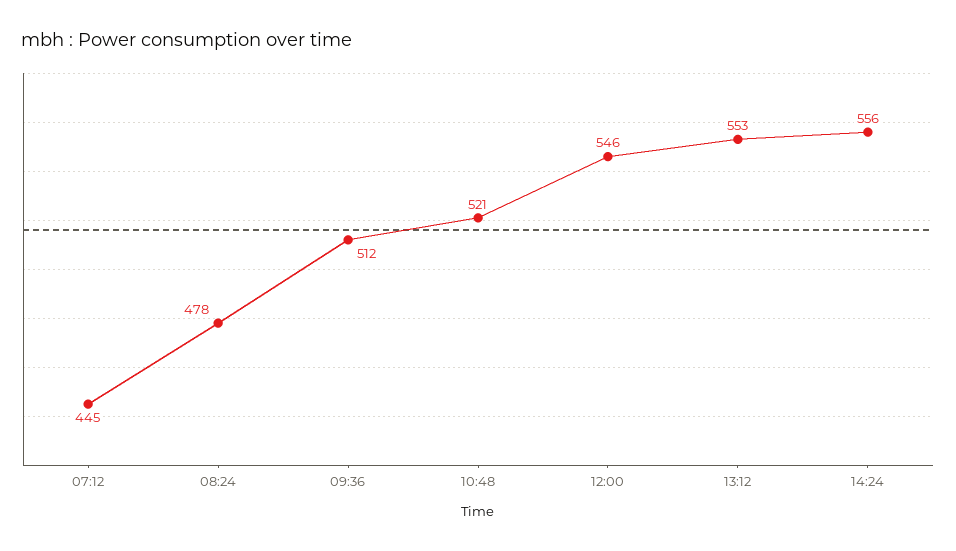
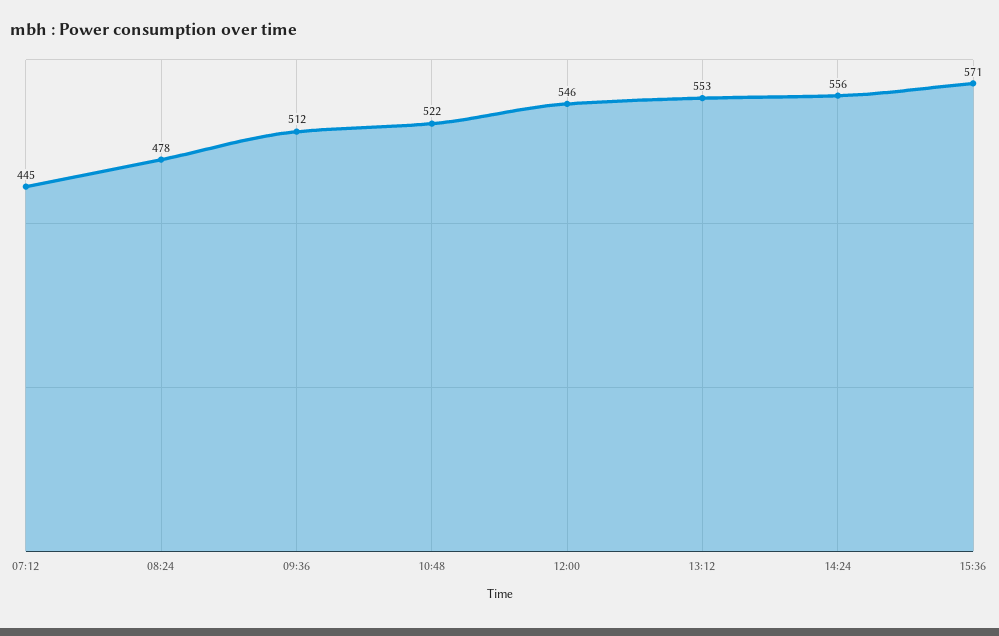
10:48: 521 -> 522
15:36: none -> 571

